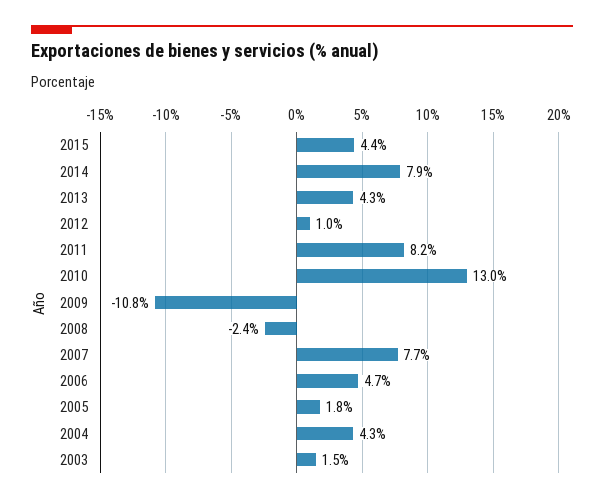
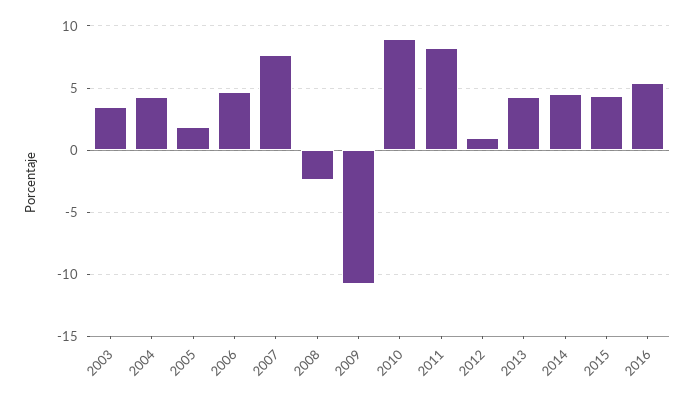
2014: 7.9 -> 4.5
2010: 13 -> 9
2003: 1.5 -> 3.5
2016: none -> 5.5

